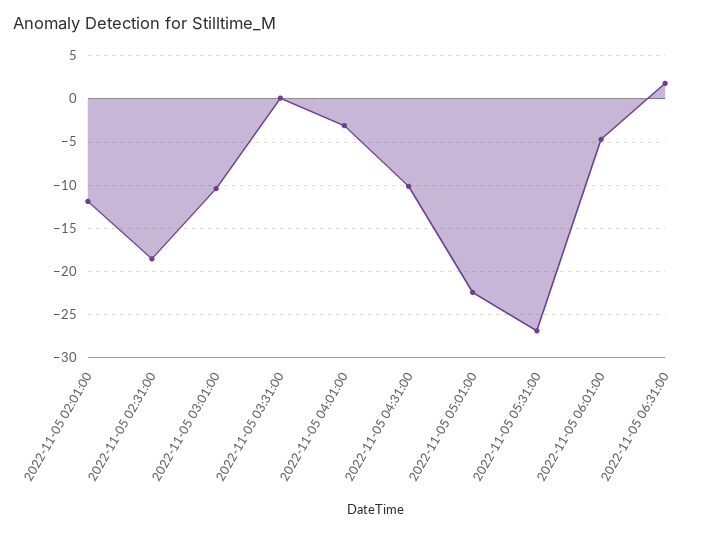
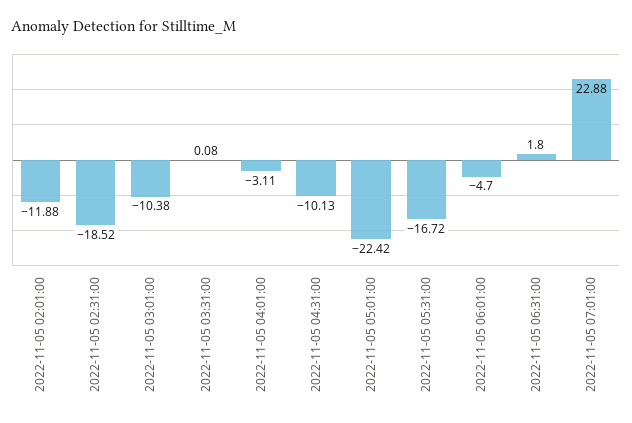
2022-11-05 05:31:00: -27 -> -16.72
2022-11-05 07:01:00: none -> 22.88

